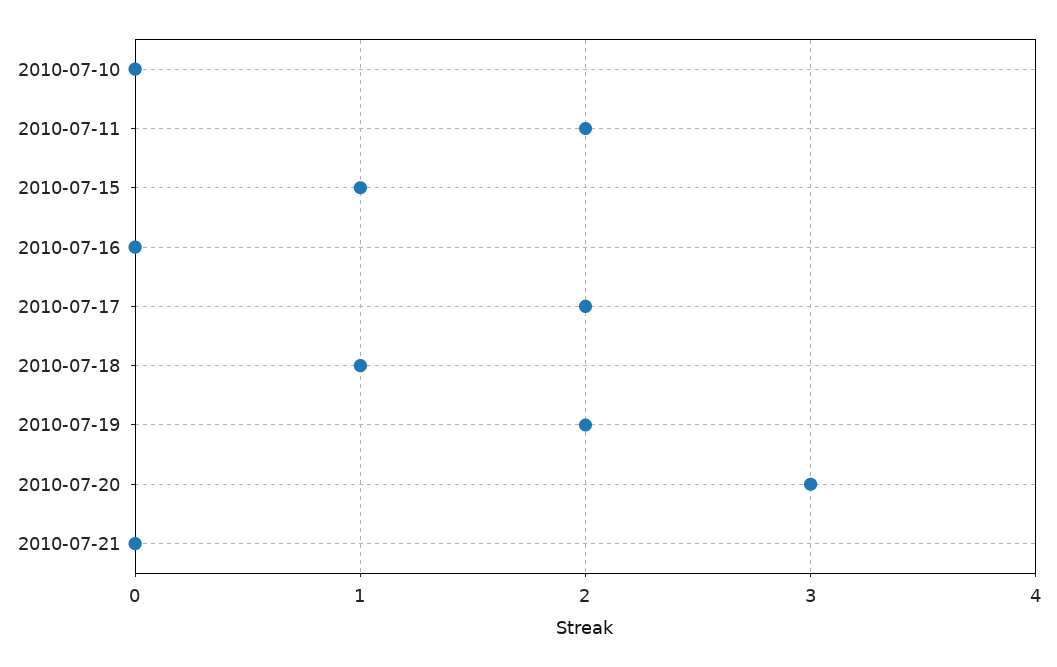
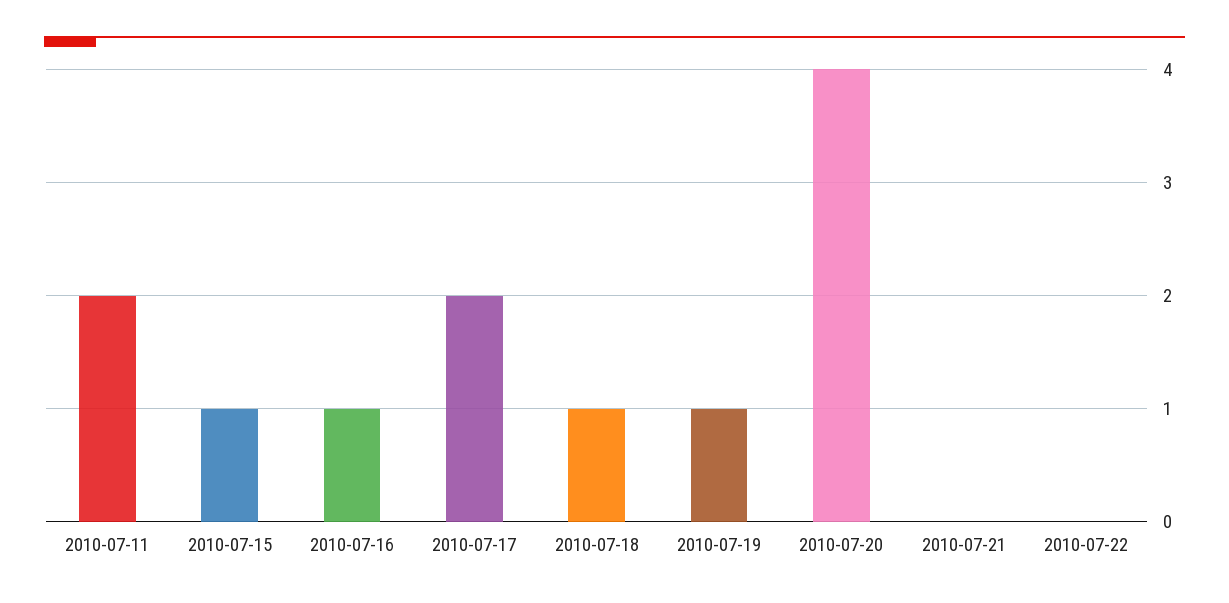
2010-07-10: 0 -> none
2010-07-16: 0 -> 1
2010-07-19: 2 -> 1
2010-07-20: 3 -> 4
2010-07-22: none -> 0

